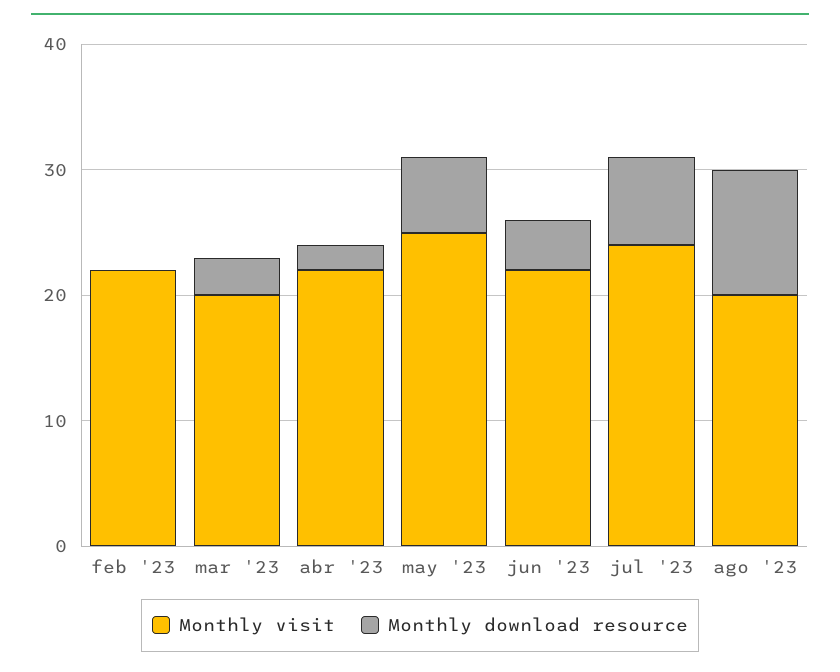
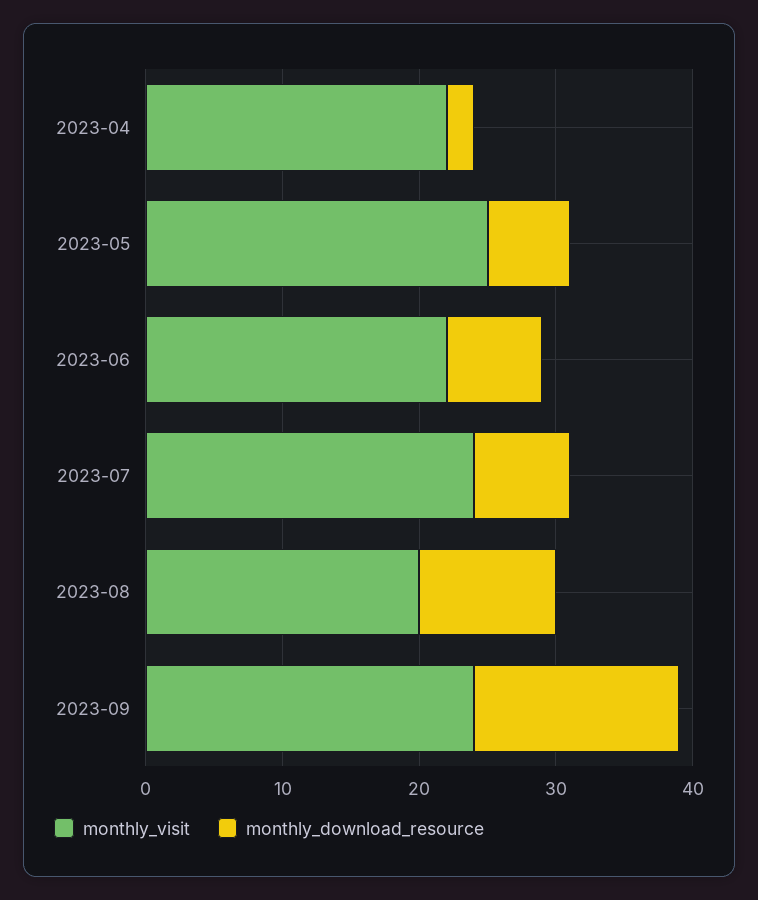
Monthly visit, feb '23: 22 -> none
Monthly download resource, feb '23: 0 -> none
Monthly visit, mar '23: 20 -> none
Monthly download resource, mar '23: 3 -> none
Monthly download resource, jun '23: 4 -> 7
Monthly visit, 2023-09: none -> 24
Monthly download resource, 2023-09: none -> 15

